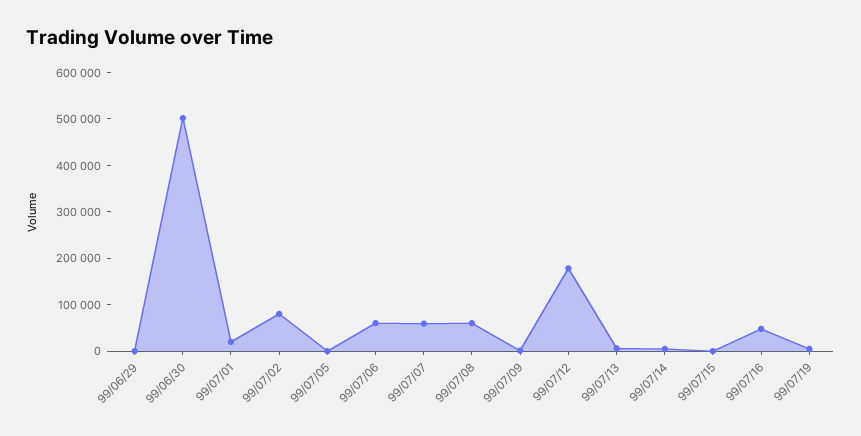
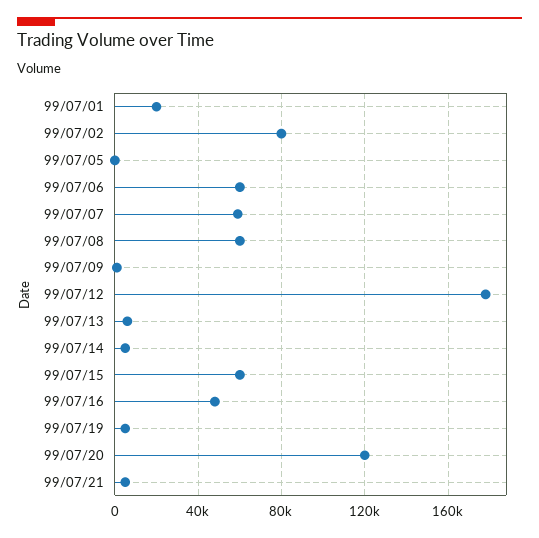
99/06/29: 0 -> none
99/06/30: 500000 -> none
99/07/15: 0 -> 60000
99/07/20: none -> 120000
99/07/21: none -> 5000

